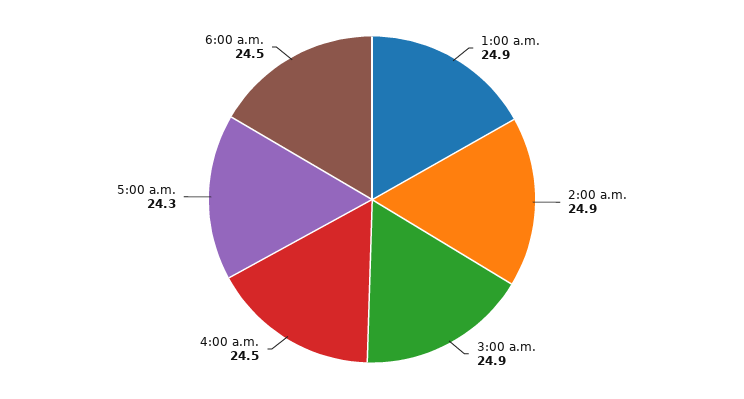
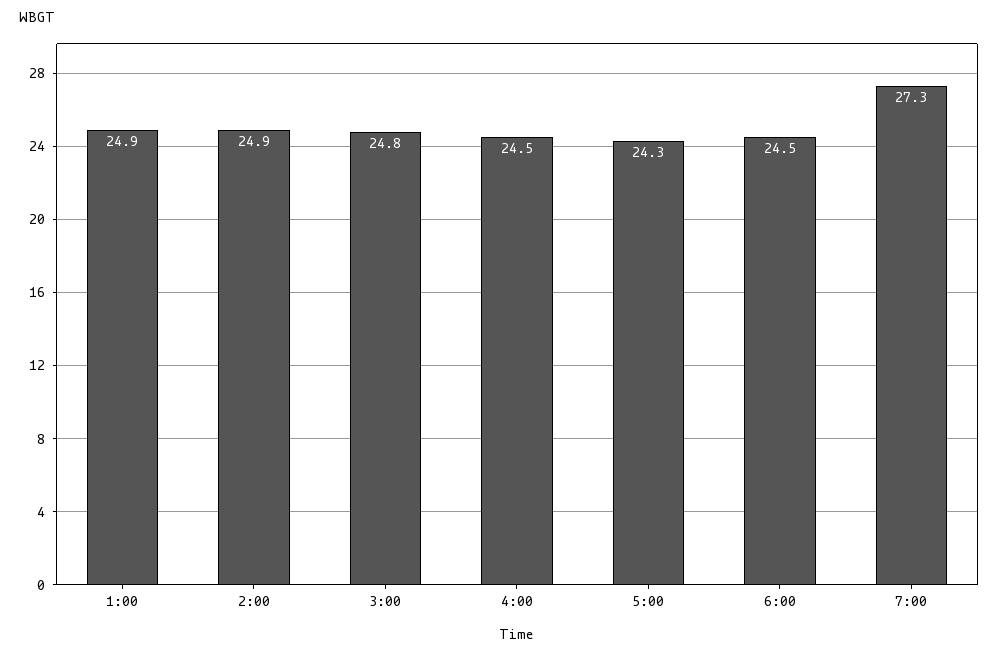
3:00 a.m.: 24.9 -> 24.8
7:00: none -> 27.3

